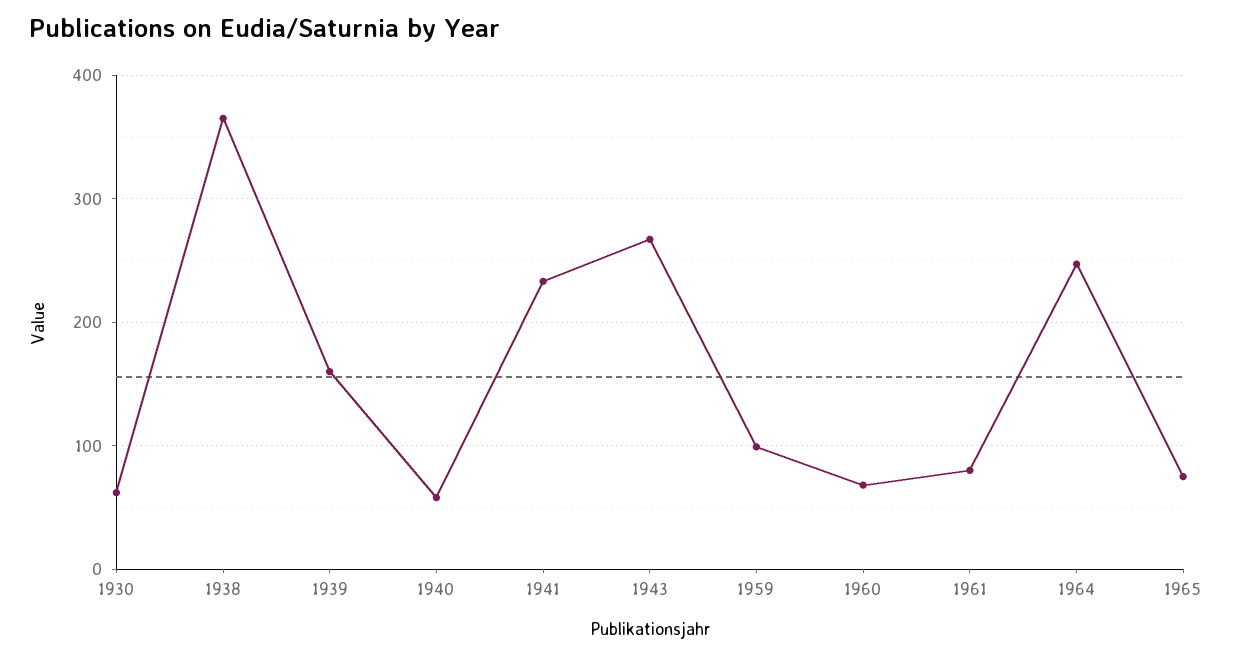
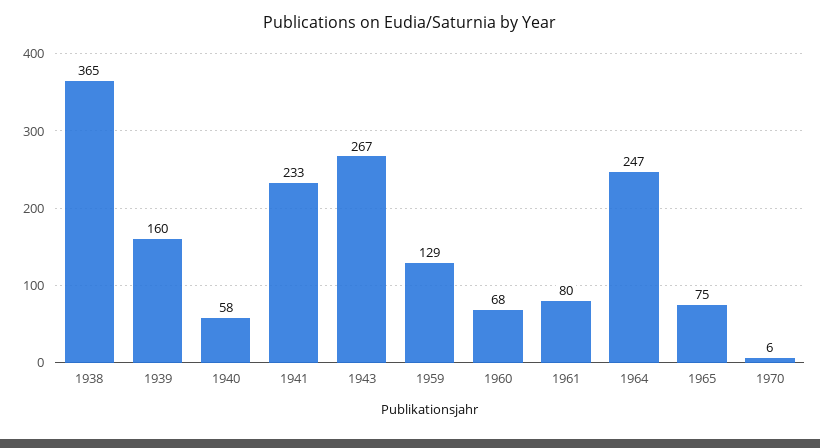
1930: 60 -> none
1959: 100 -> 129
1970: none -> 6

